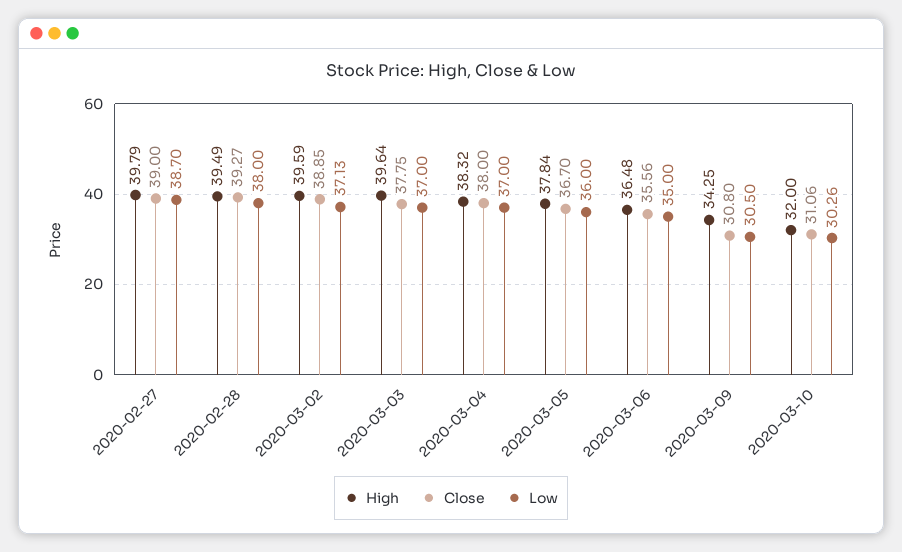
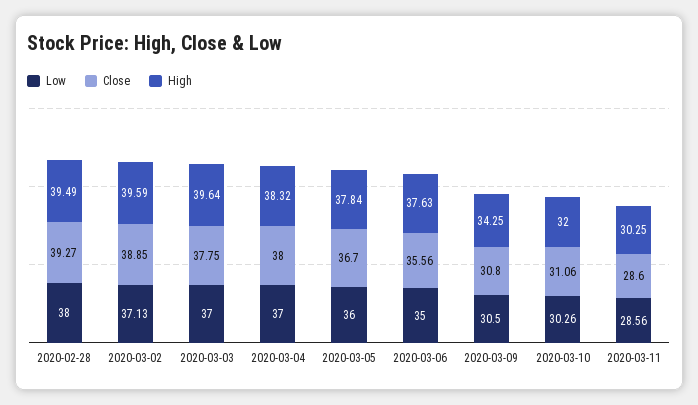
High, 2020-02-27: 39.79 -> none
Close, 2020-02-27: 39 -> none
Low, 2020-02-27: 38.7 -> none
High, 2020-03-06: 36.48 -> 37.63
Low, 2020-03-11: none -> 28.56
Close, 2020-03-11: none -> 28.6
High, 2020-03-11: none -> 30.25

